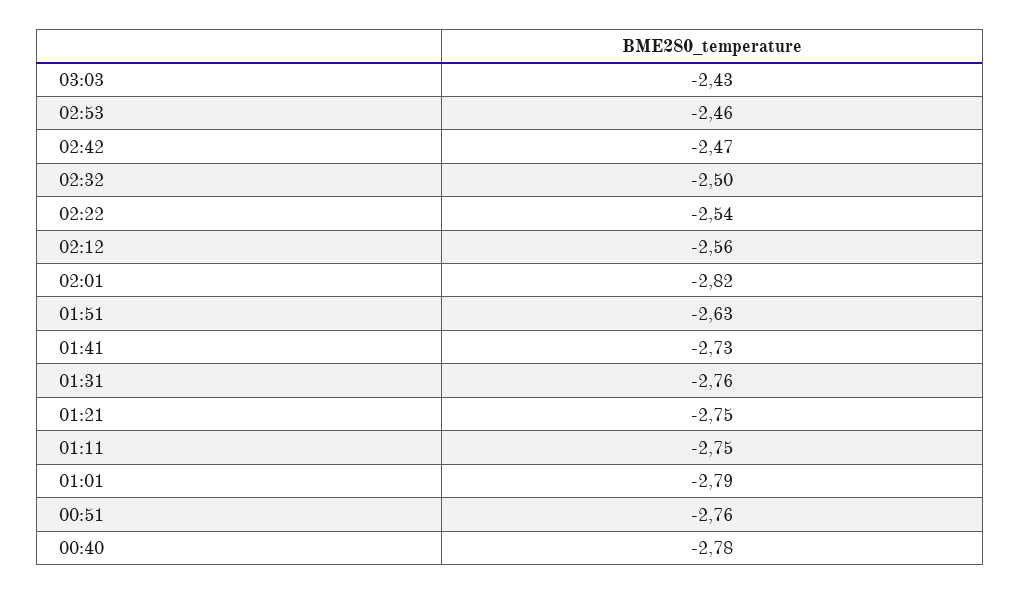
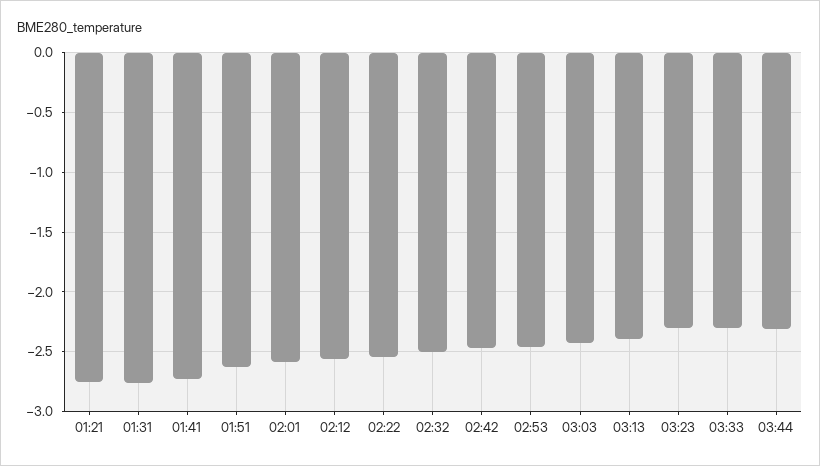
02:01: -2.82 -> -2.6
01:11: -2.75 -> none
01:01: -2.79 -> none
00:51: -2.76 -> none
00:40: -2.78 -> none
03:13: none -> -2.4
03:23: none -> -2.3
03:33: none -> -2.3
03:44: none -> -2.3

